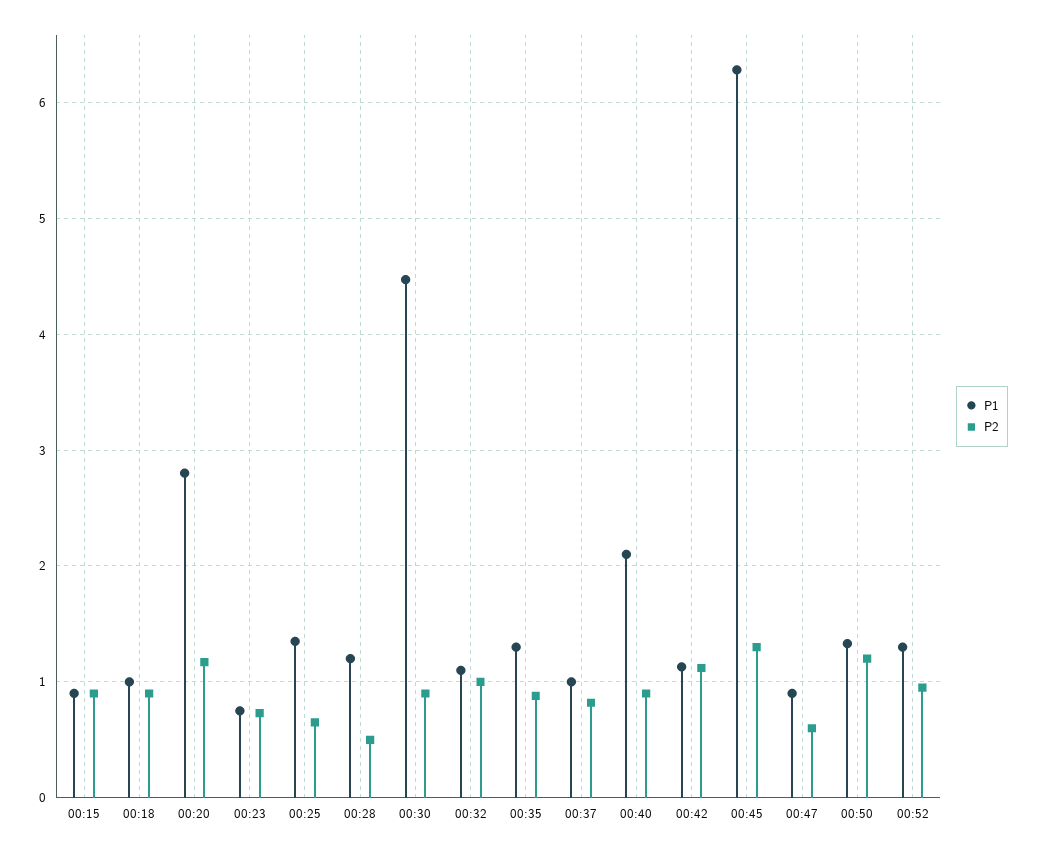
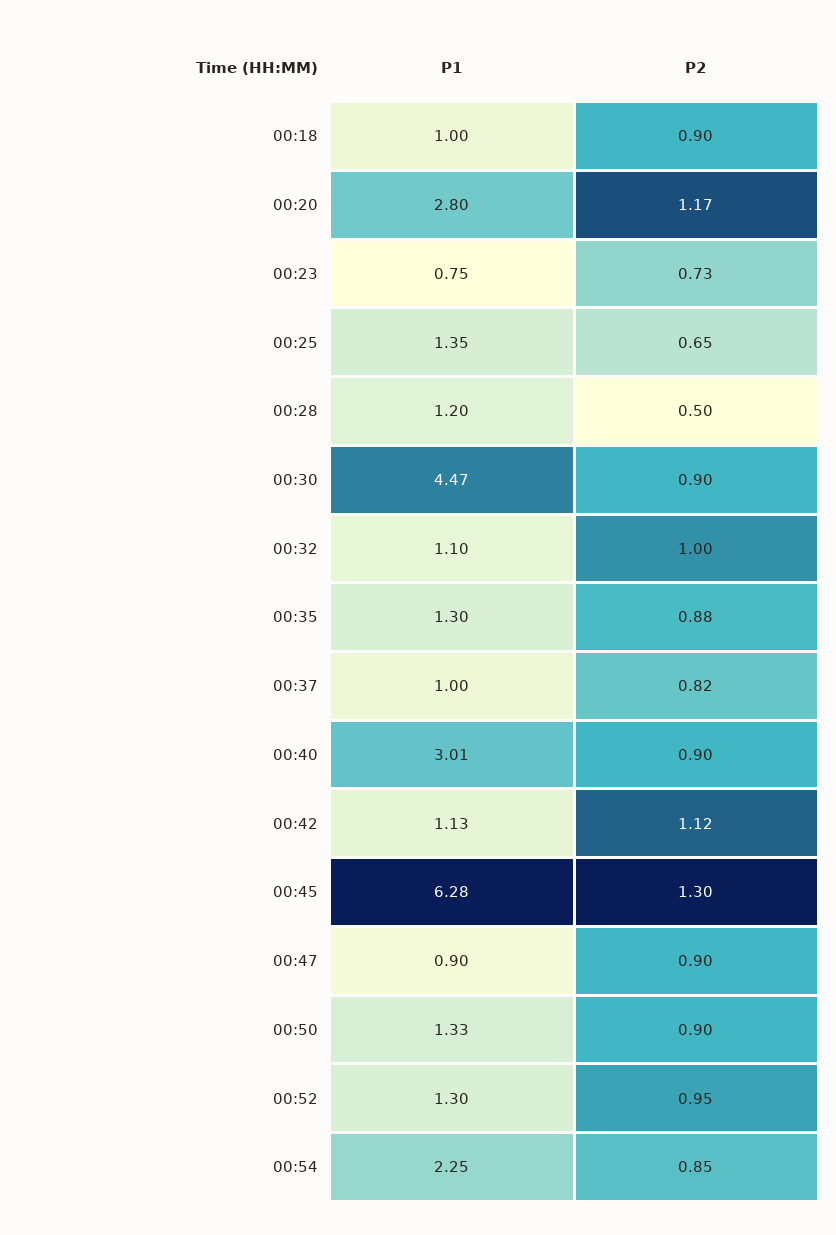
P1, 00:15: 0.9 -> none
P2, 00:15: 0.9 -> none
P1, 00:40: 2.1 -> 3.01
P2, 00:47: 0.6 -> 0.9
P2, 00:50: 1.2 -> 0.9
P1, 00:54: none -> 2.25
P2, 00:54: none -> 0.85

